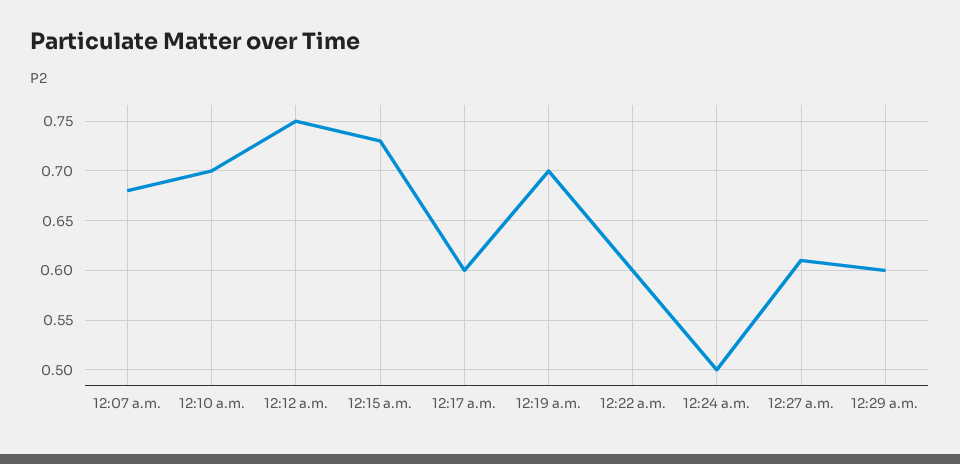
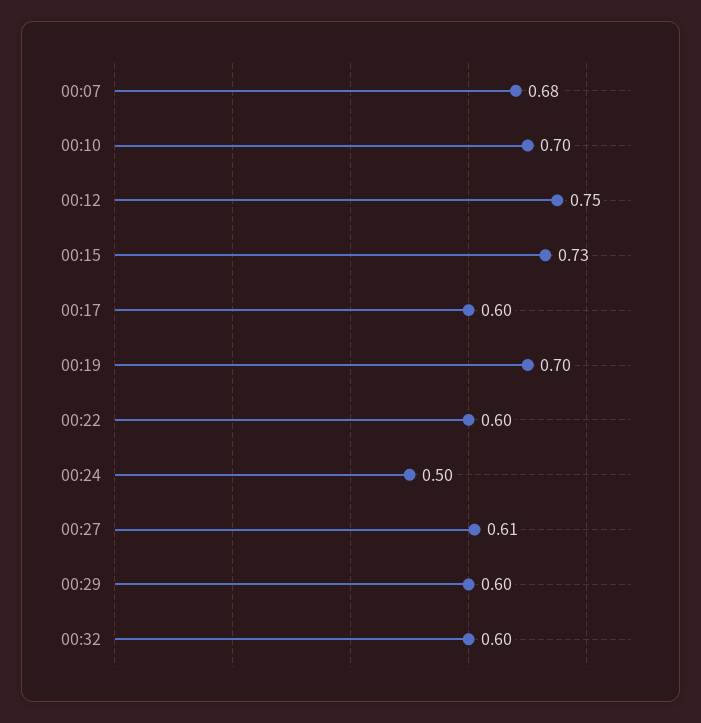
00:32: none -> 0.6

